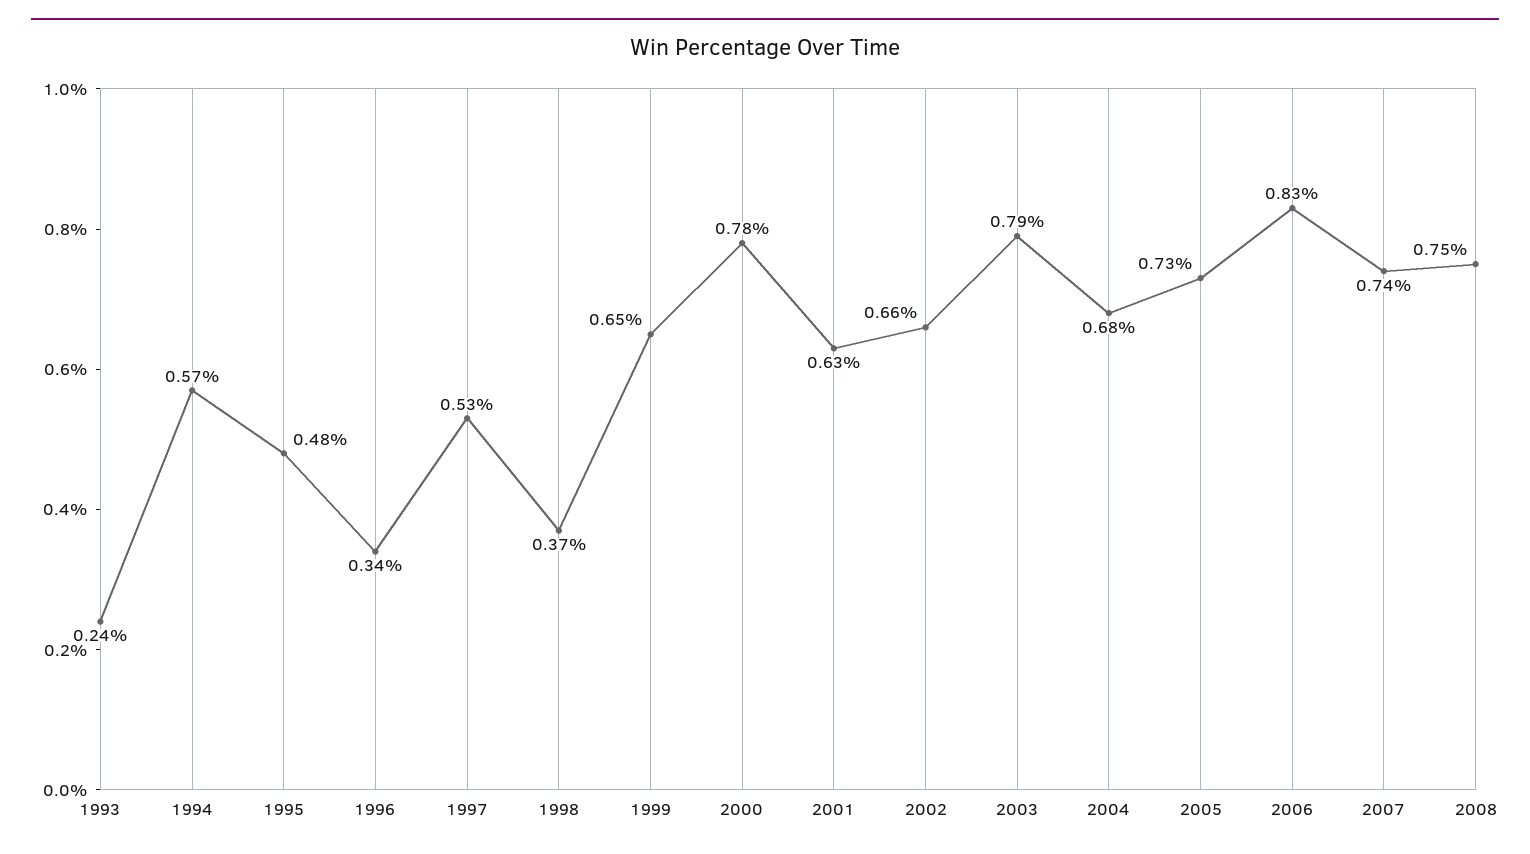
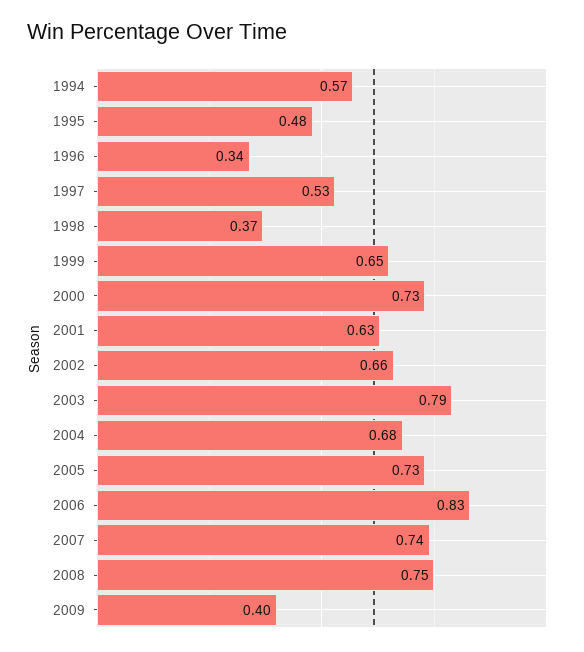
1993: 0.24 -> none
2000: 0.78 -> 0.73
2009: none -> 0.4

